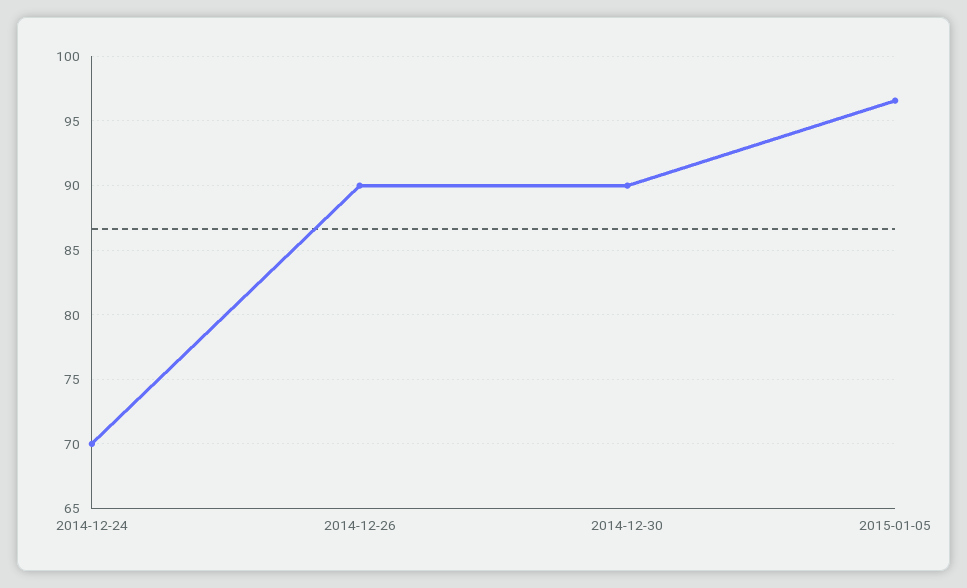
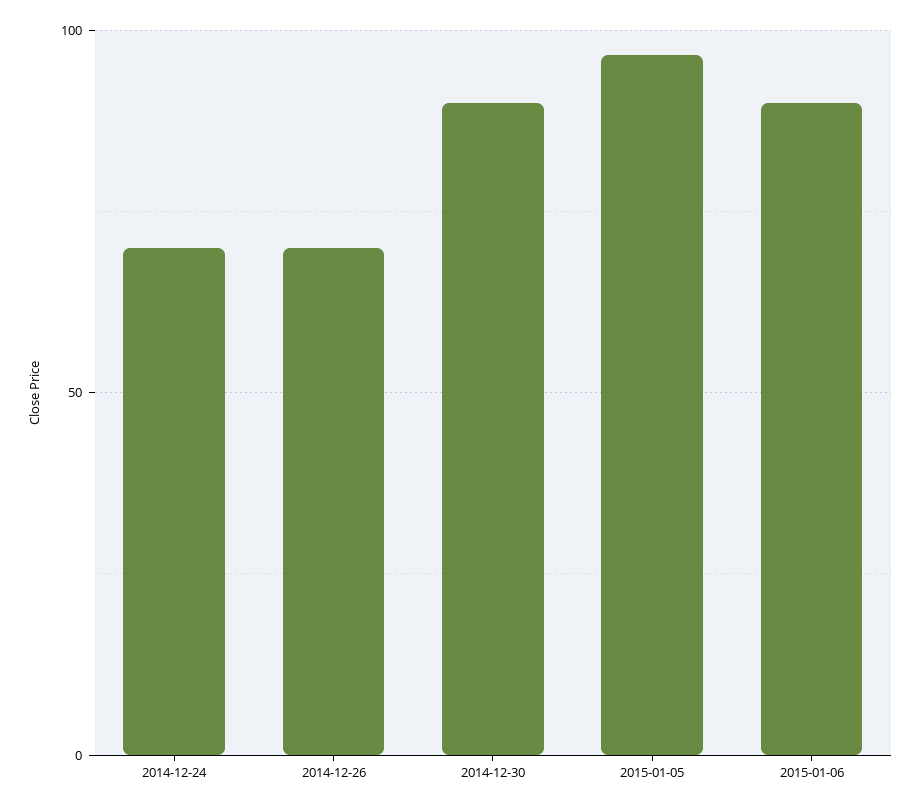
2014-12-26: 90 -> 70
2015-01-06: none -> 90

